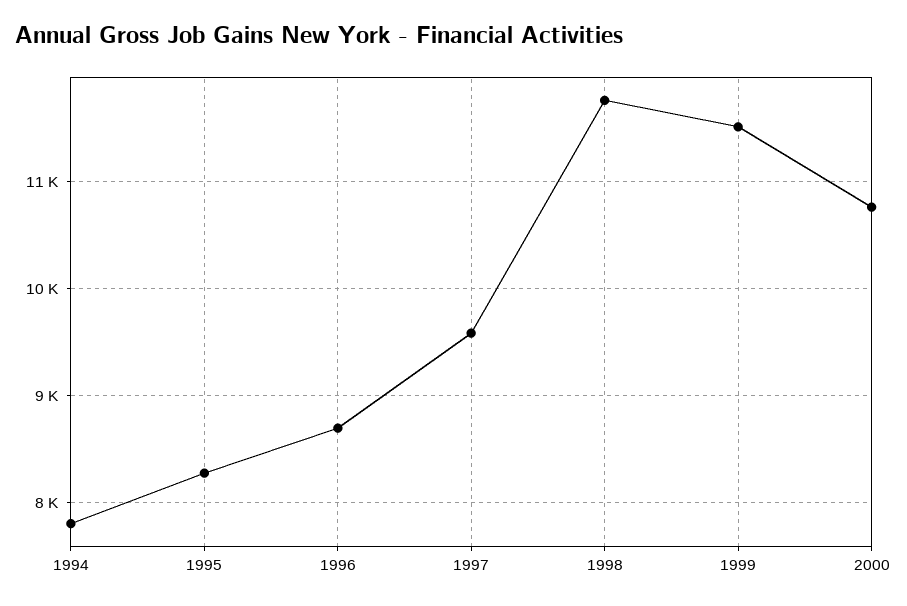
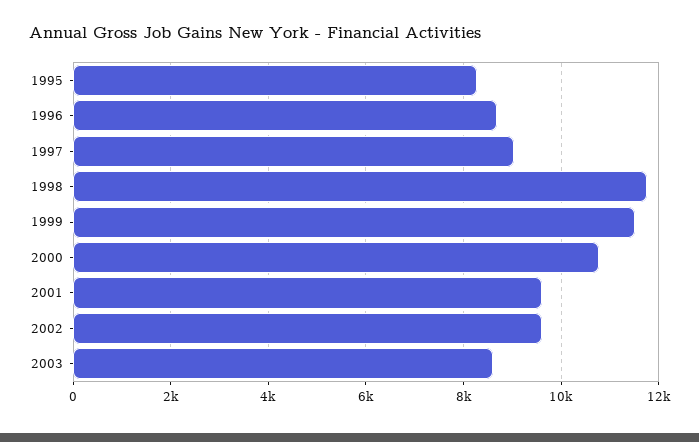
1994: 7800 -> none
1997: 9600 -> 9000
2001: none -> 9600
2002: none -> 9600
2003: none -> 8600

